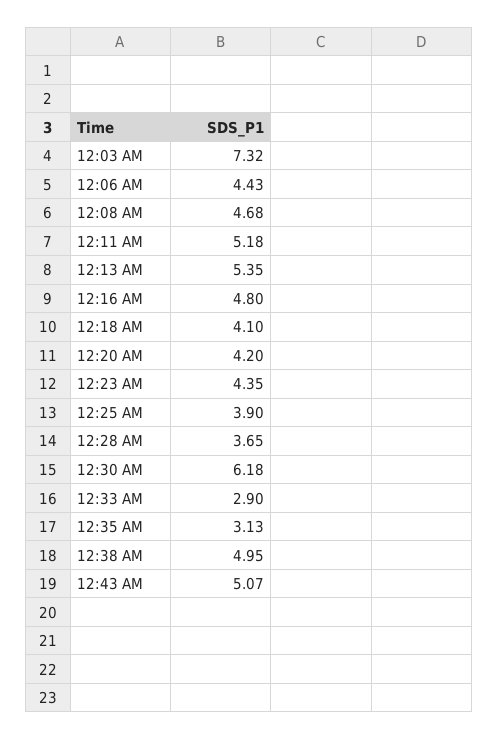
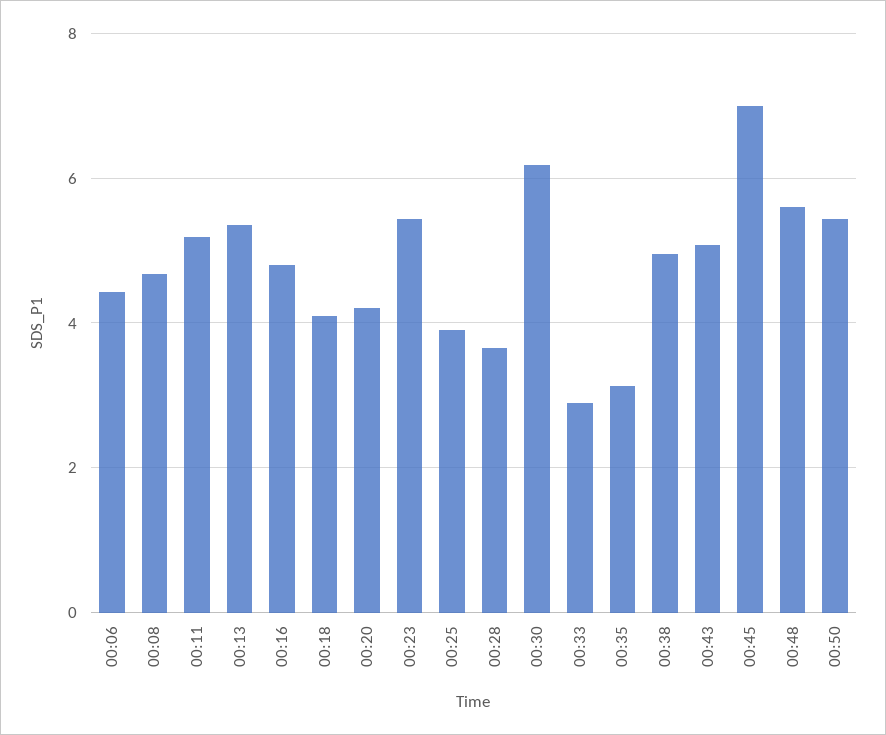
12:03 AM: 7.32 -> none
12:23 AM: 4.35 -> 5.4
00:45: none -> 7
00:48: none -> 5.6
00:50: none -> 5.4

